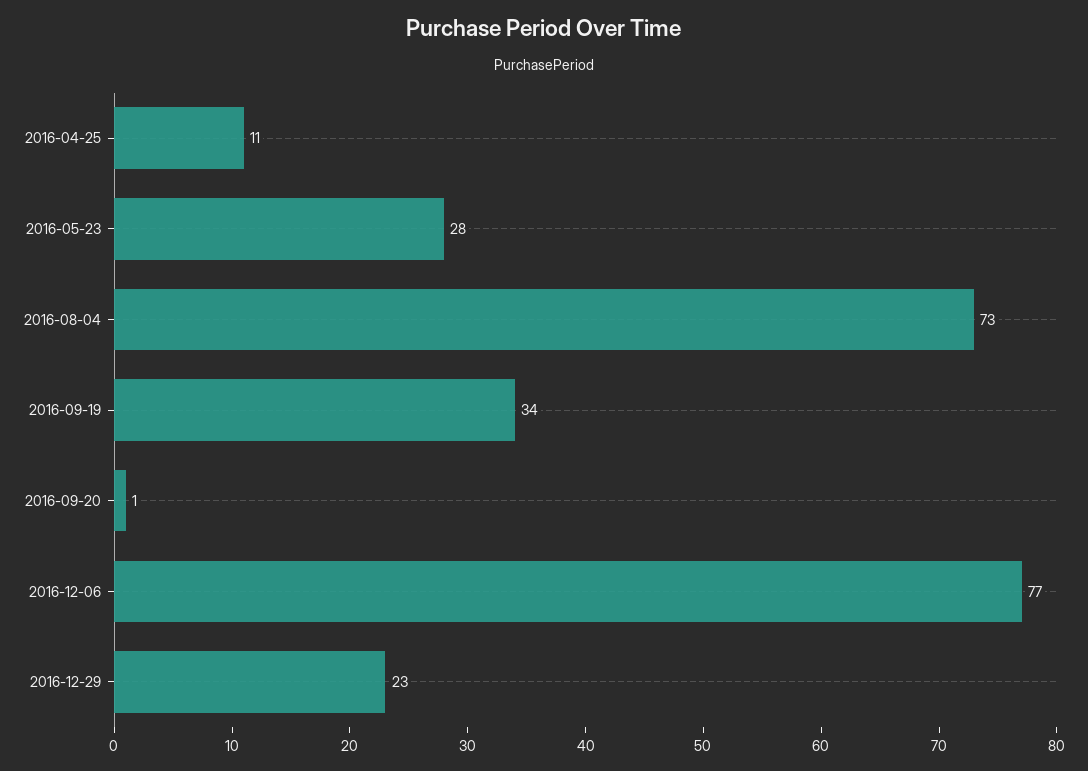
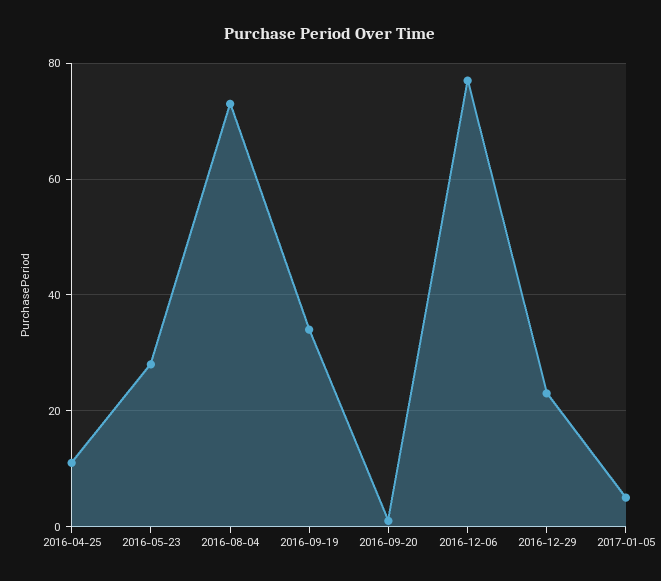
2017-01-05: none -> 5

